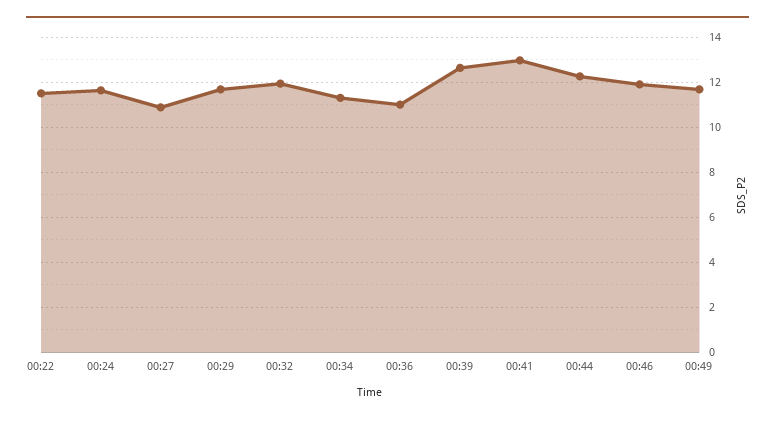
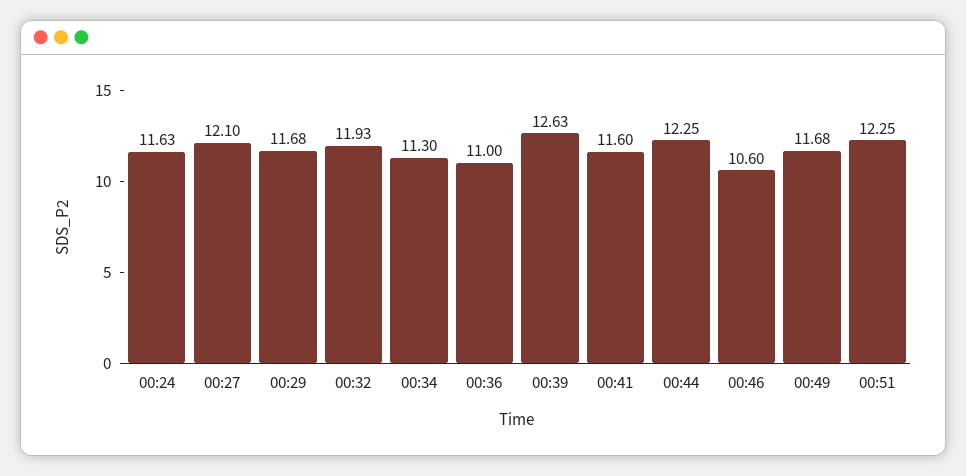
00:22: 11.5 -> none
00:27: 11 -> 12.1
00:41: 13 -> 11.6
00:46: 12 -> 10.6
00:51: none -> 12.25

